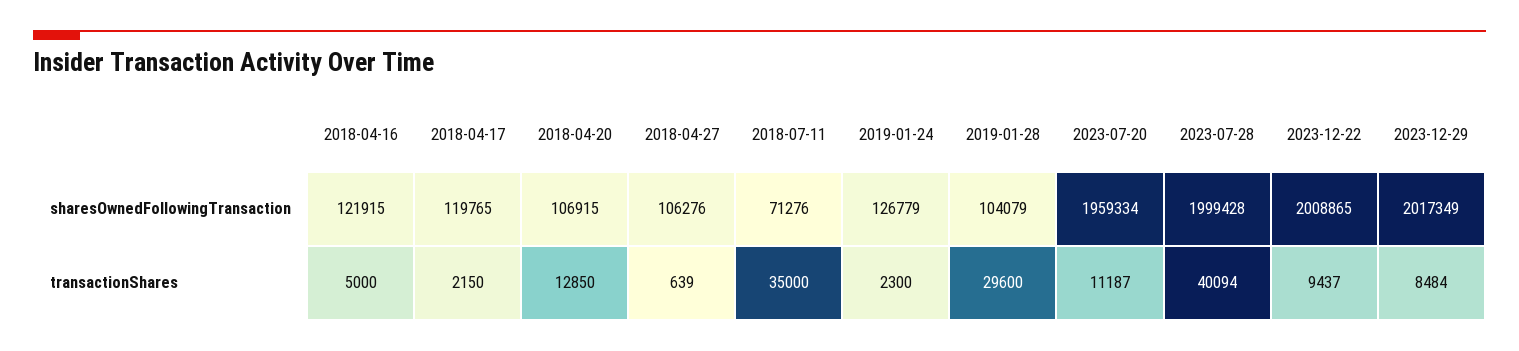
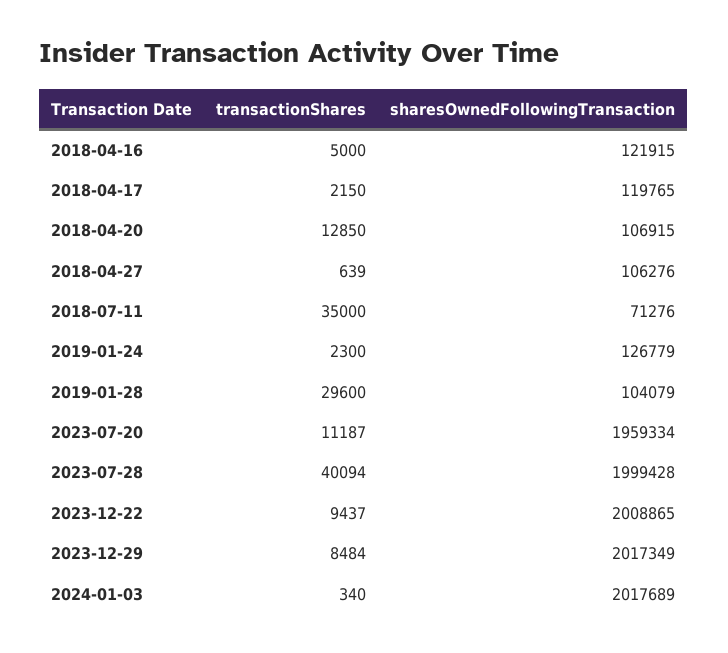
2024-01-03, transactionShares: none -> 340
2024-01-03, sharesOwnedFollowingTransaction: none -> 2017689

